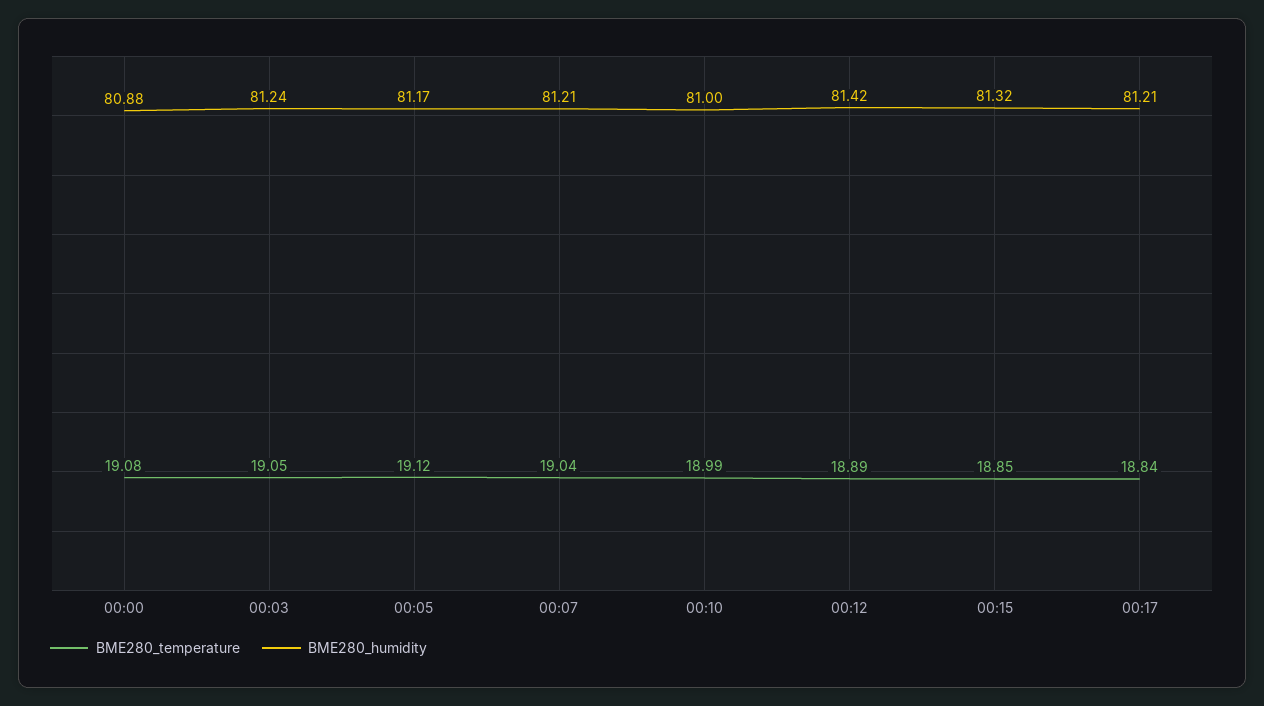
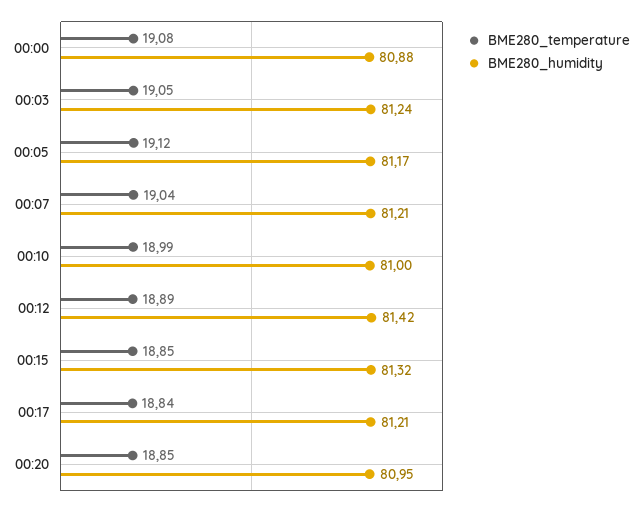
BME280_temperature, 00:20: none -> 18.85
BME280_humidity, 00:20: none -> 80.95

